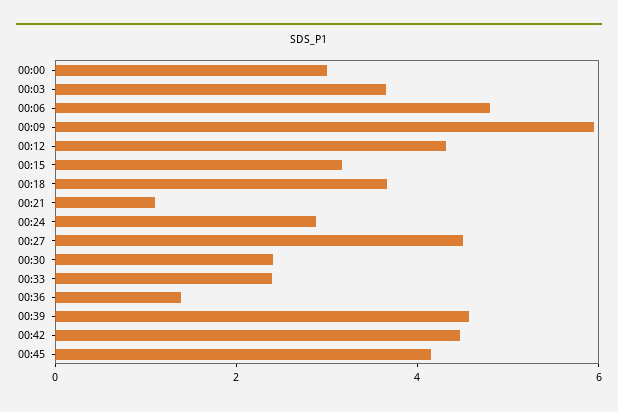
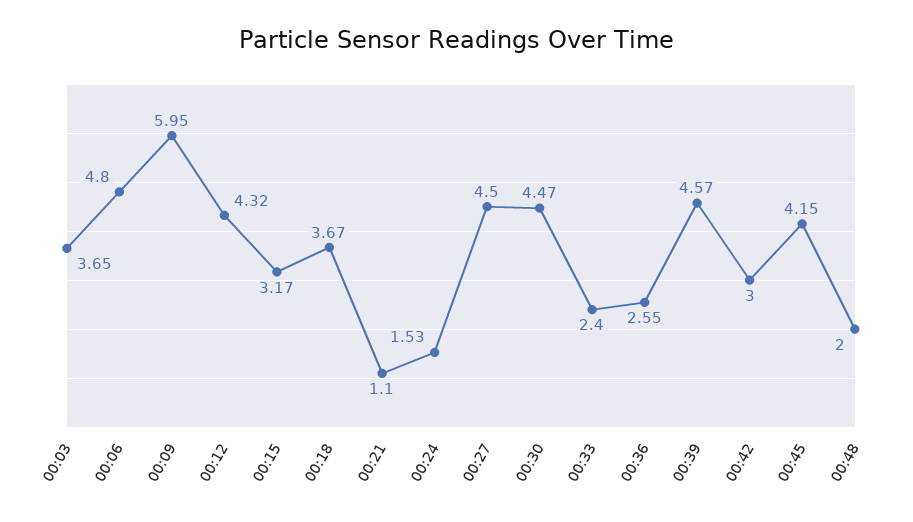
00:00: 3 -> none
00:24: 3 -> 1.53
00:30: 2.5 -> 4.47
00:36: 1.5 -> 2.55
00:42: 4.5 -> 3
00:48: none -> 2

